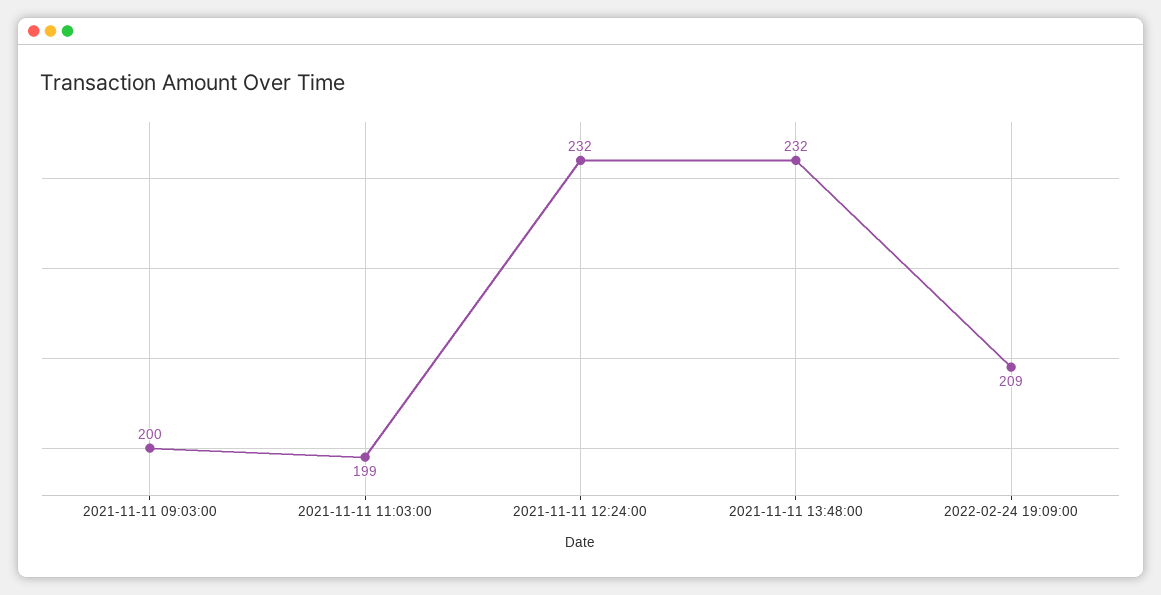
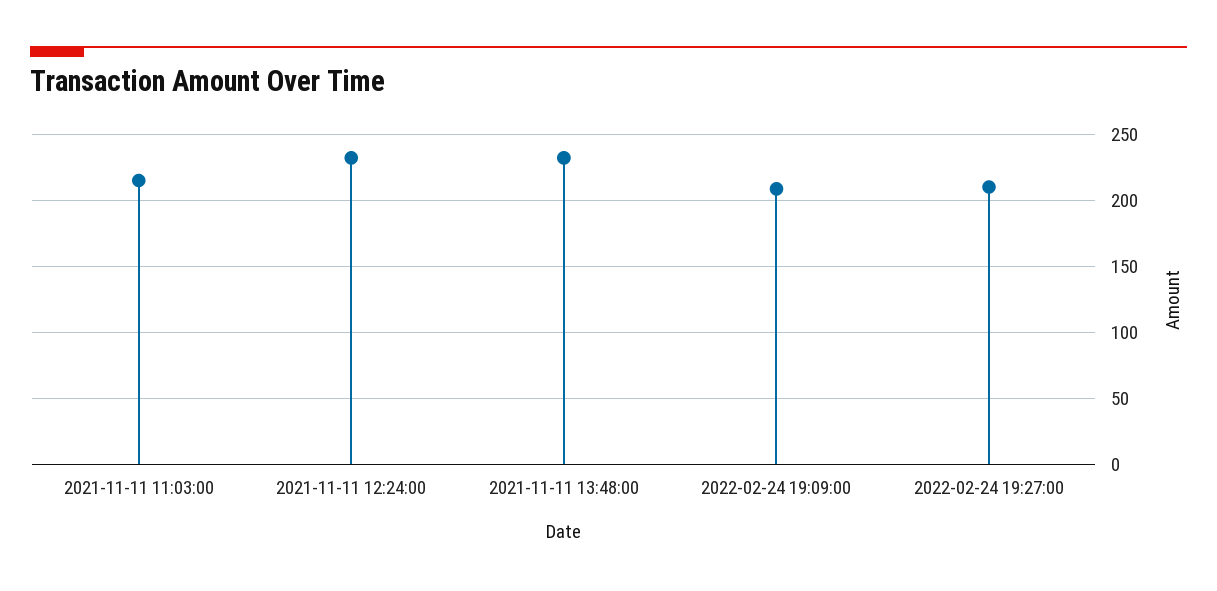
2021-11-11 09:03:00: 200 -> none
2021-11-11 11:03:00: 199 -> 215
2022-02-24 19:27:00: none -> 210

